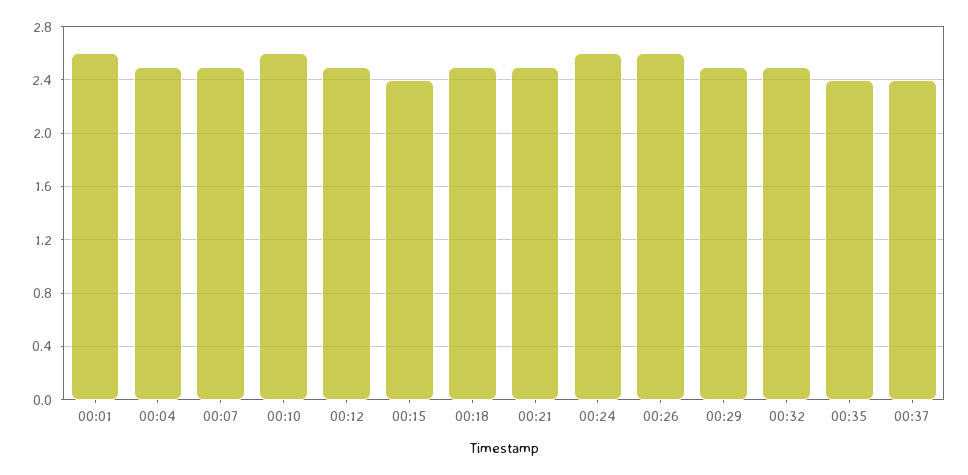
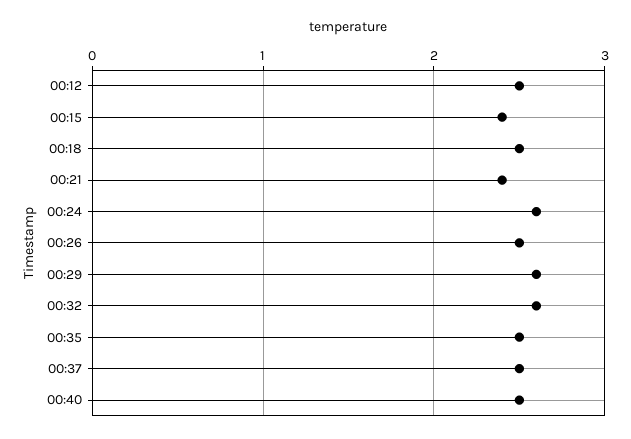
00:01: 2.6 -> none
00:04: 2.5 -> none
00:07: 2.5 -> none
00:10: 2.6 -> none
00:21: 2.5 -> 2.4
00:26: 2.6 -> 2.5
00:29: 2.5 -> 2.6
00:32: 2.5 -> 2.6
00:35: 2.4 -> 2.5
00:37: 2.4 -> 2.5
00:40: none -> 2.5

